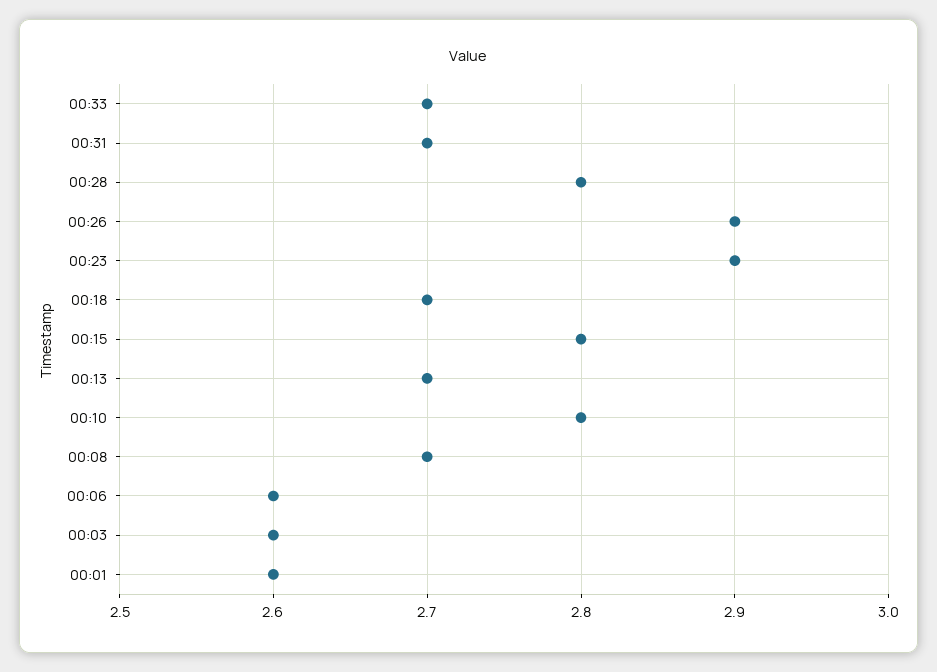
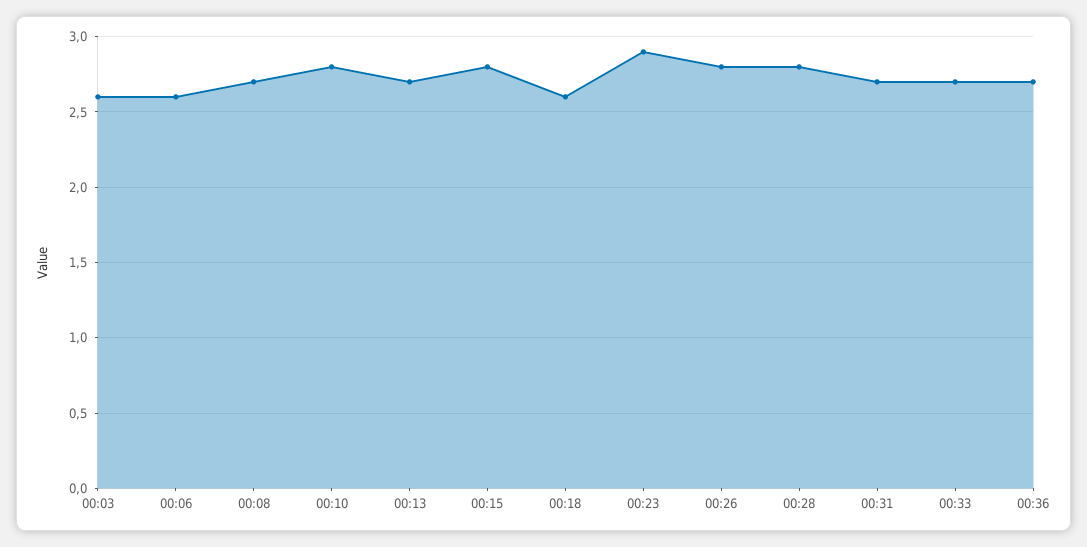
00:26: 2.9 -> 2.8
00:18: 2.7 -> 2.6
00:01: 2.6 -> none
00:36: none -> 2.7

